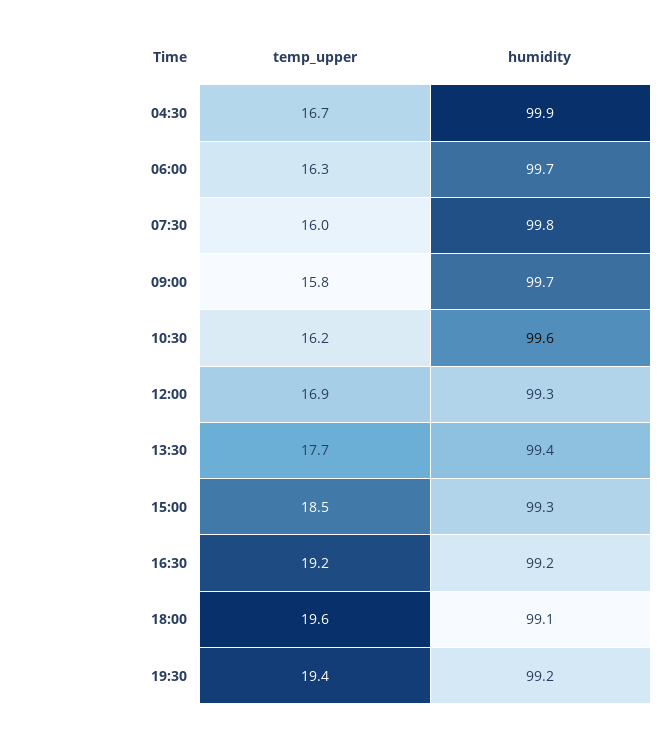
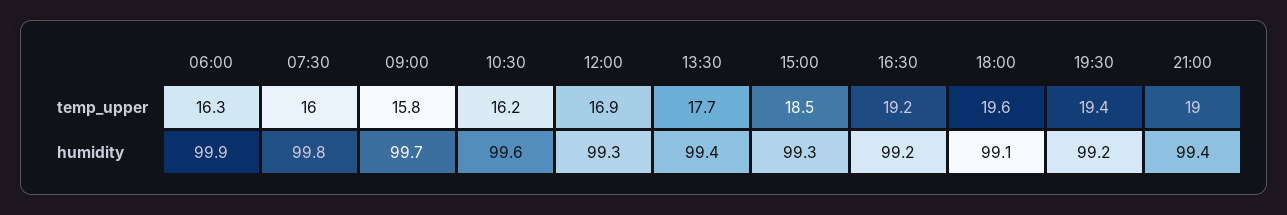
temp_upper, 04:30: 16.7 -> none
humidity, 04:30: 99.9 -> none
humidity, 06:00: 99.7 -> 99.9
temp_upper, 21:00: none -> 19
humidity, 21:00: none -> 99.4

